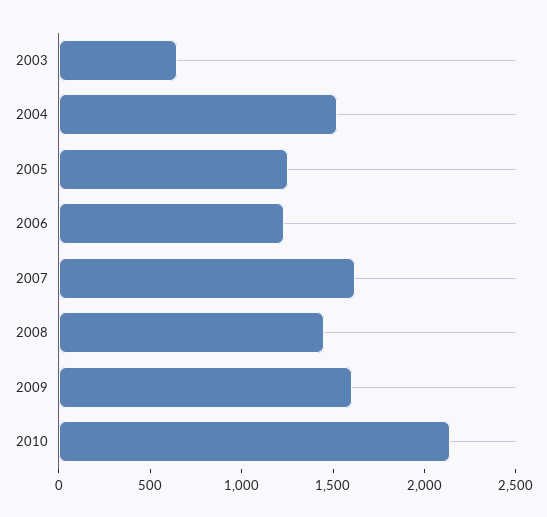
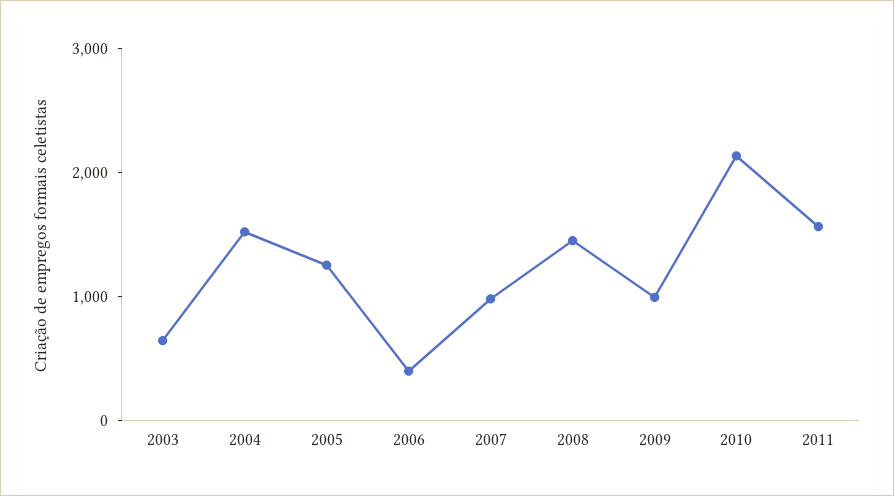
2006: 1200 -> 400
2007: 1600 -> 1000
2009: 1600 -> 1000
2011: none -> 1600

